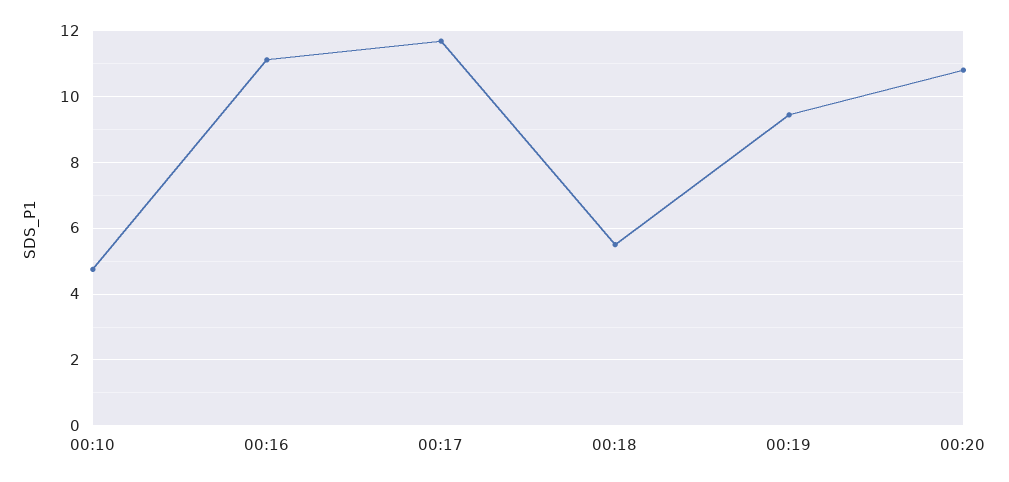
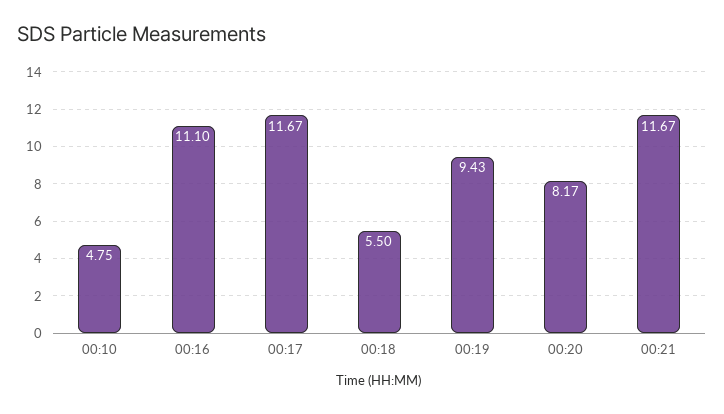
00:20: 10.8 -> 8.17
00:21: none -> 11.67

